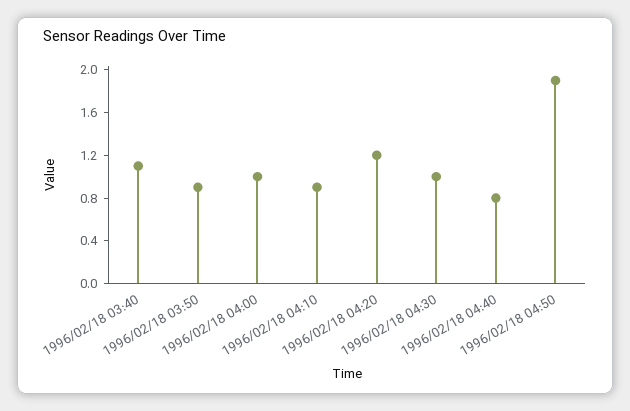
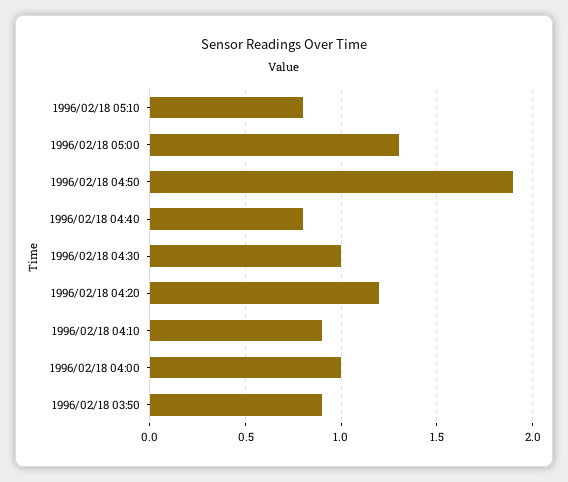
1996/02/18 03:40: 1.1 -> none
1996/02/18 05:10: none -> 0.8
1996/02/18 05:00: none -> 1.3

